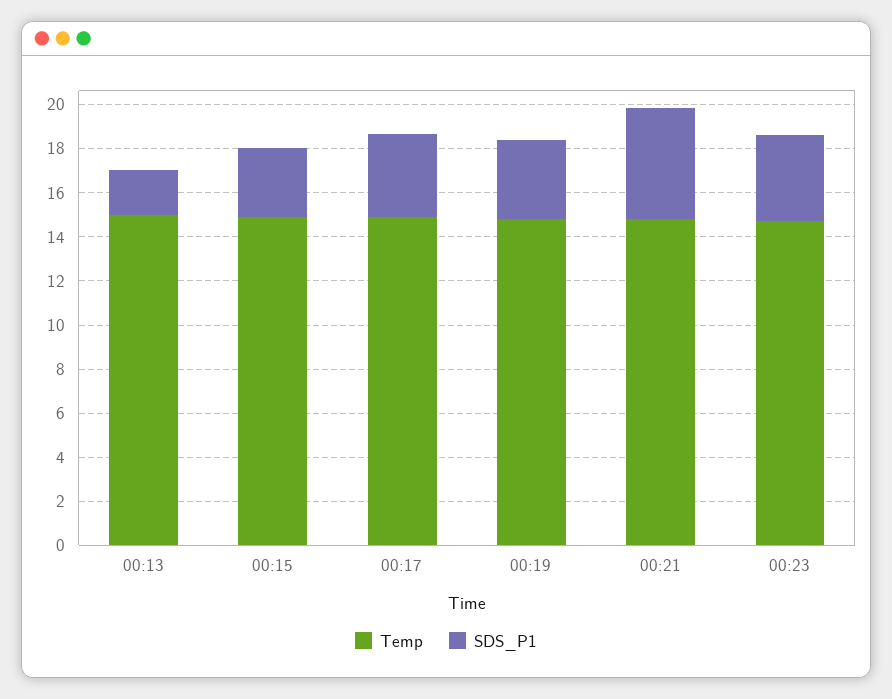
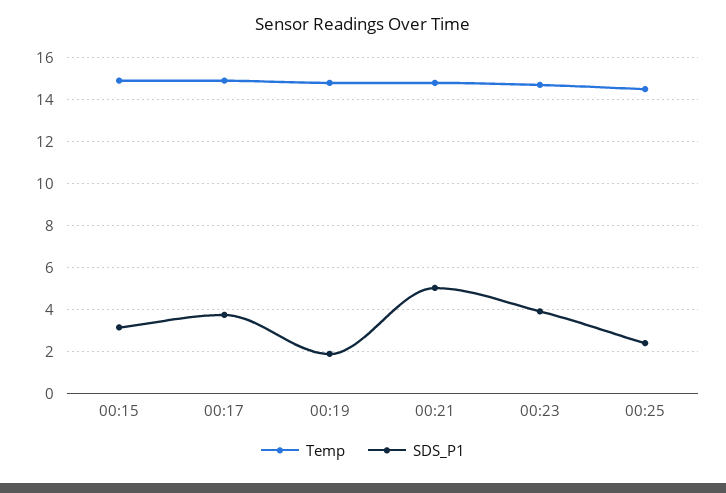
Temp, 00:13: 15 -> none
SDS_P1, 00:13: 2 -> none
SDS_P1, 00:19: 3.5 -> 2
Temp, 00:25: none -> 14.5
SDS_P1, 00:25: none -> 2.5

